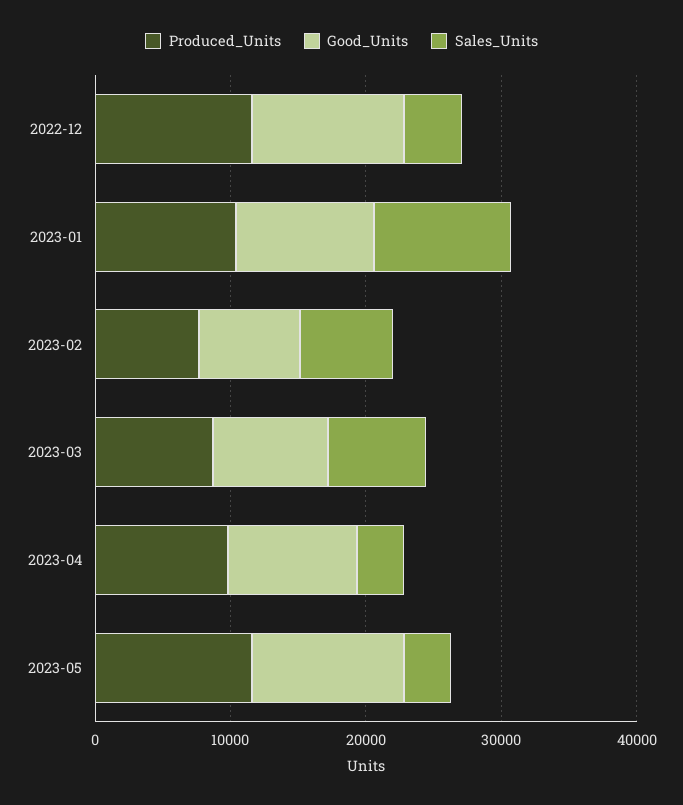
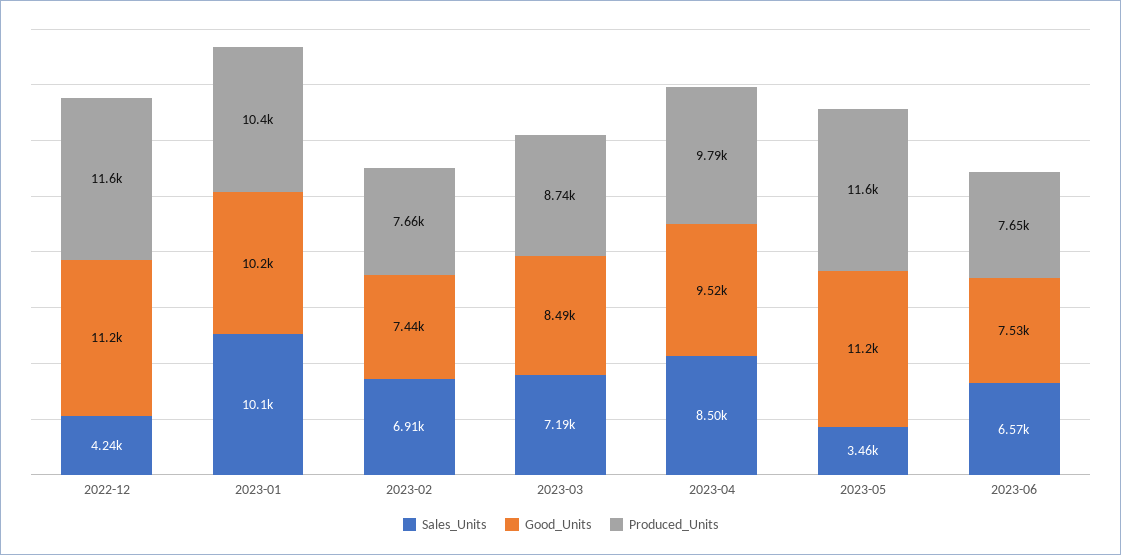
Sales_Units, 2023-04: 4000 -> 8500
Sales_Units, 2023-06: none -> 6570
Good_Units, 2023-06: none -> 7530
Produced_Units, 2023-06: none -> 7650

